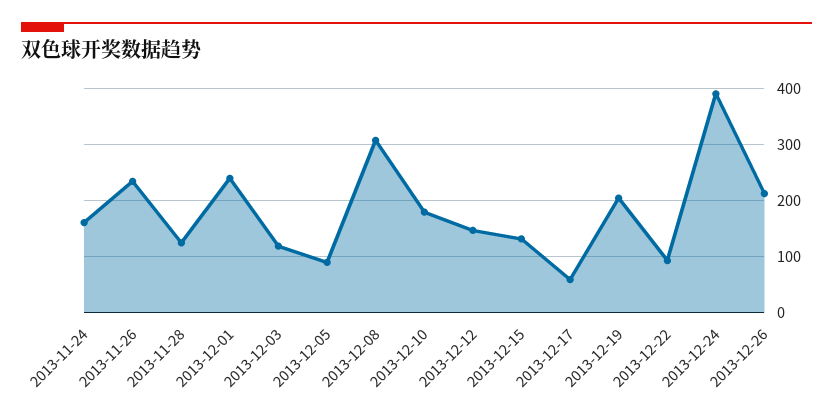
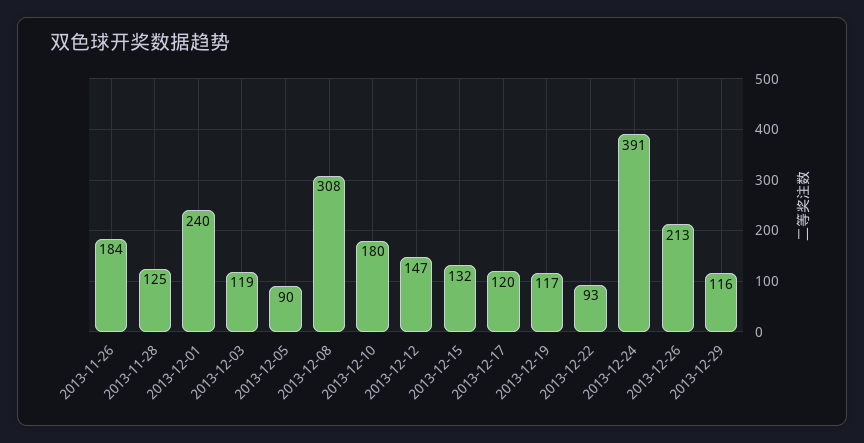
2013-11-24: 160 -> none
2013-11-26: 240 -> 184
2013-12-17: 60 -> 120
2013-12-19: 200 -> 117
2013-12-29: none -> 116

